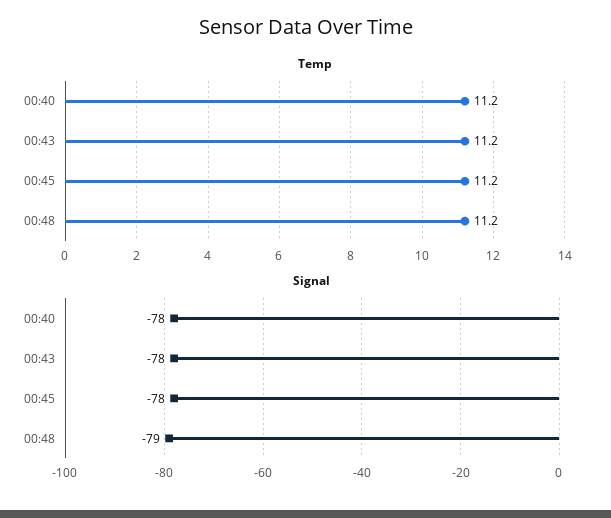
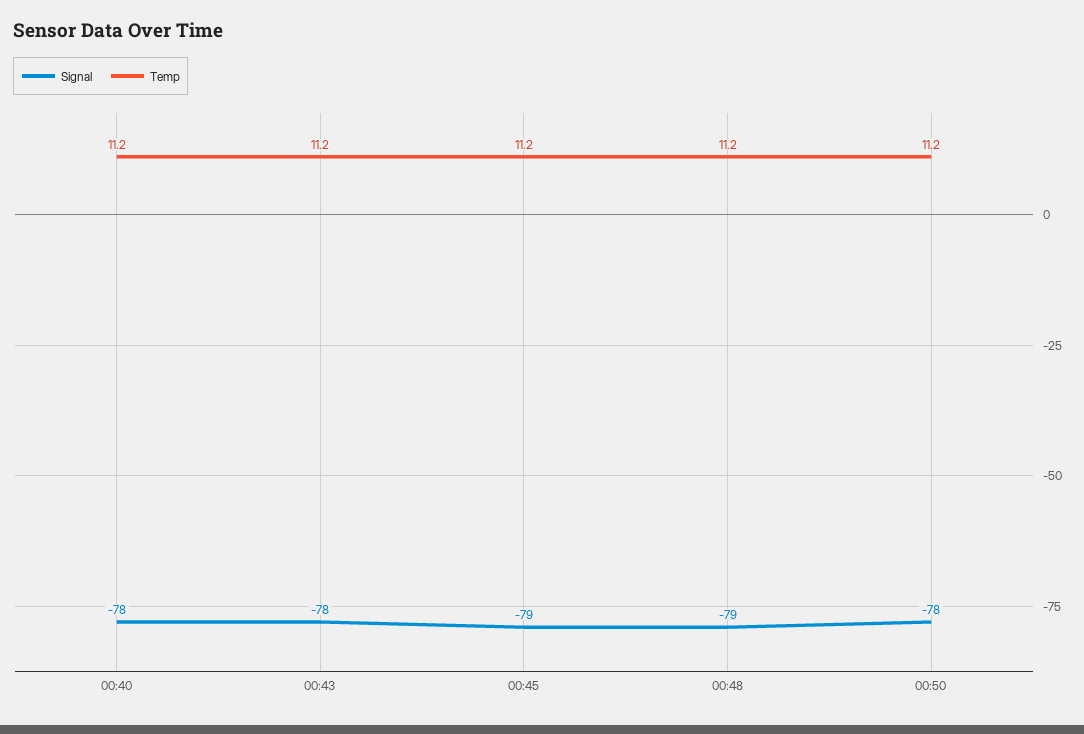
Signal, 00:45: -78 -> -79
Signal, 00:50: none -> -78
Temp, 00:50: none -> 11.2

